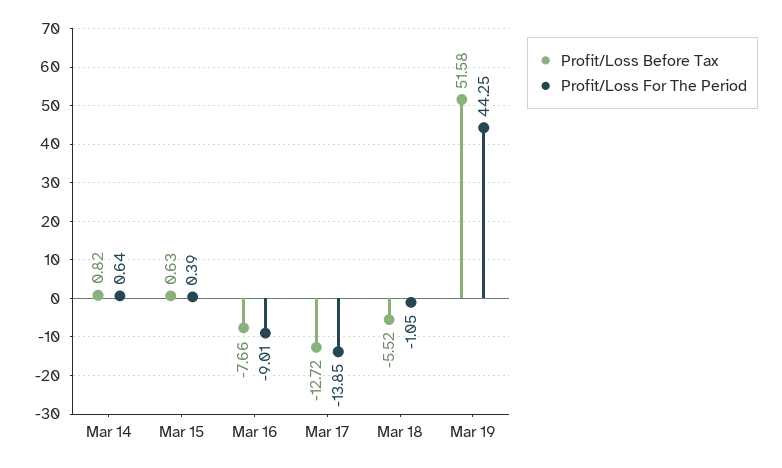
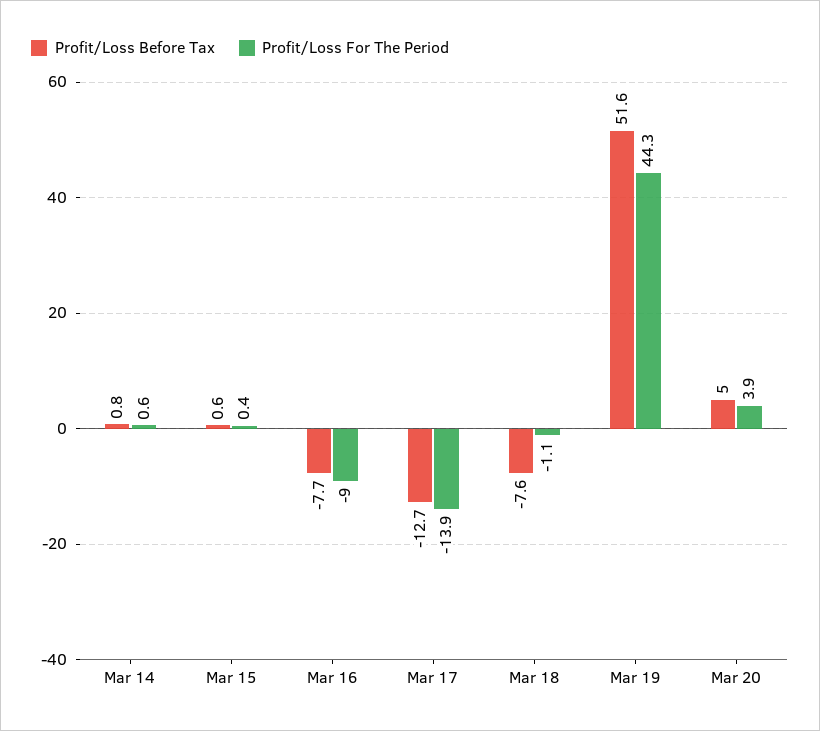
Profit/Loss Before Tax, Mar 18: -5.52 -> -7.6
Profit/Loss Before Tax, Mar 20: none -> 5
Profit/Loss For The Period, Mar 20: none -> 3.9

